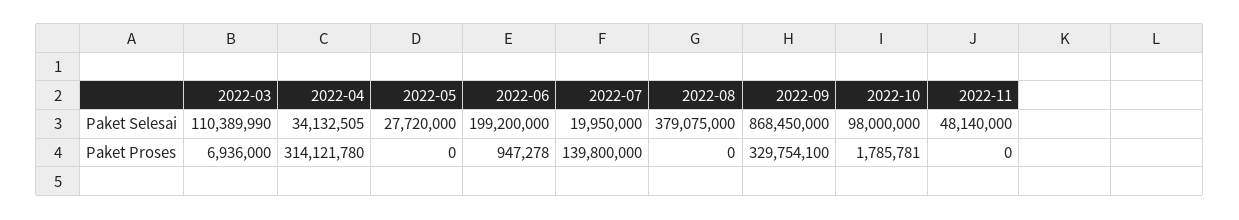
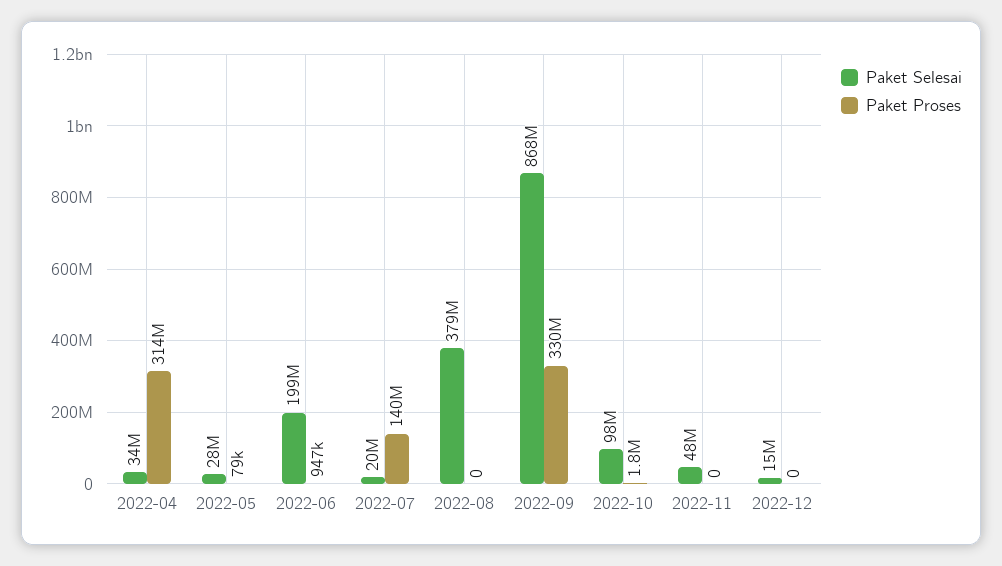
Paket Selesai, 2022-03: 110389990 -> none
Paket Proses, 2022-03: 6936000 -> none
Paket Proses, 2022-05: 0 -> 79000
Paket Selesai, 2022-12: none -> 15000000
Paket Proses, 2022-12: none -> 0

